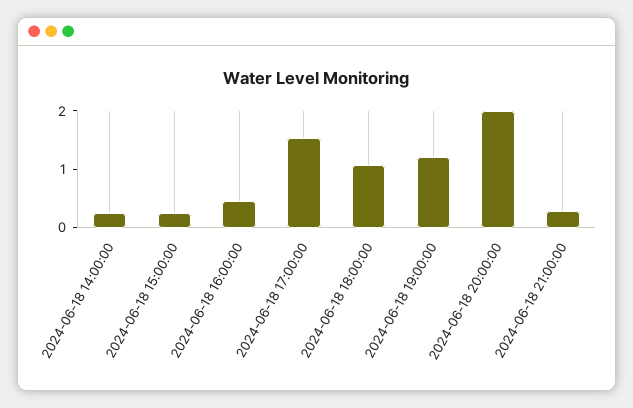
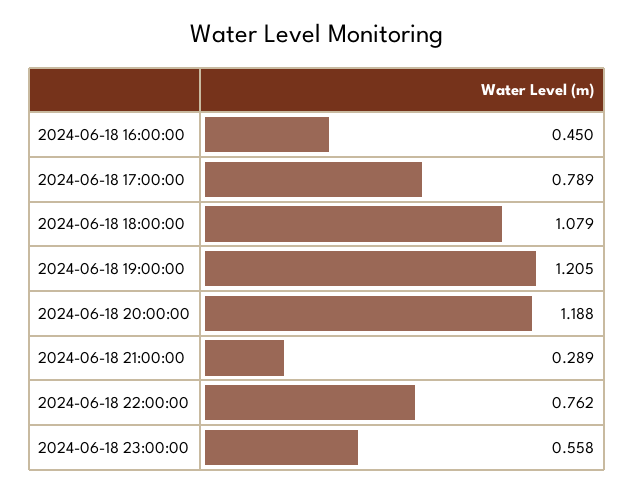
2024-06-18 14:00:00: 0.2 -> none
2024-06-18 15:00:00: 0.2 -> none
2024-06-18 17:00:00: 1.6 -> 0.789
2024-06-18 20:00:00: 2 -> 1.188
2024-06-18 22:00:00: none -> 0.762
2024-06-18 23:00:00: none -> 0.558

